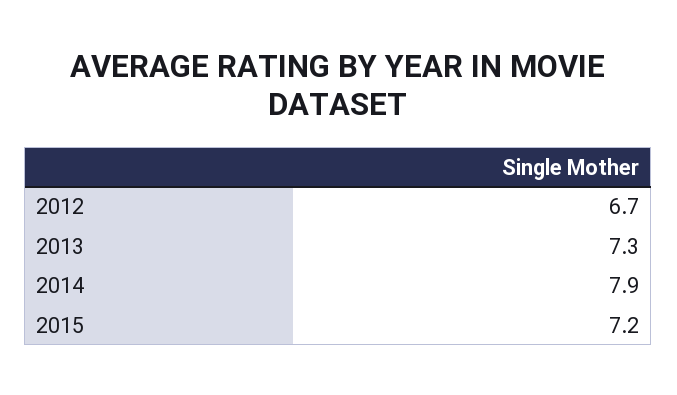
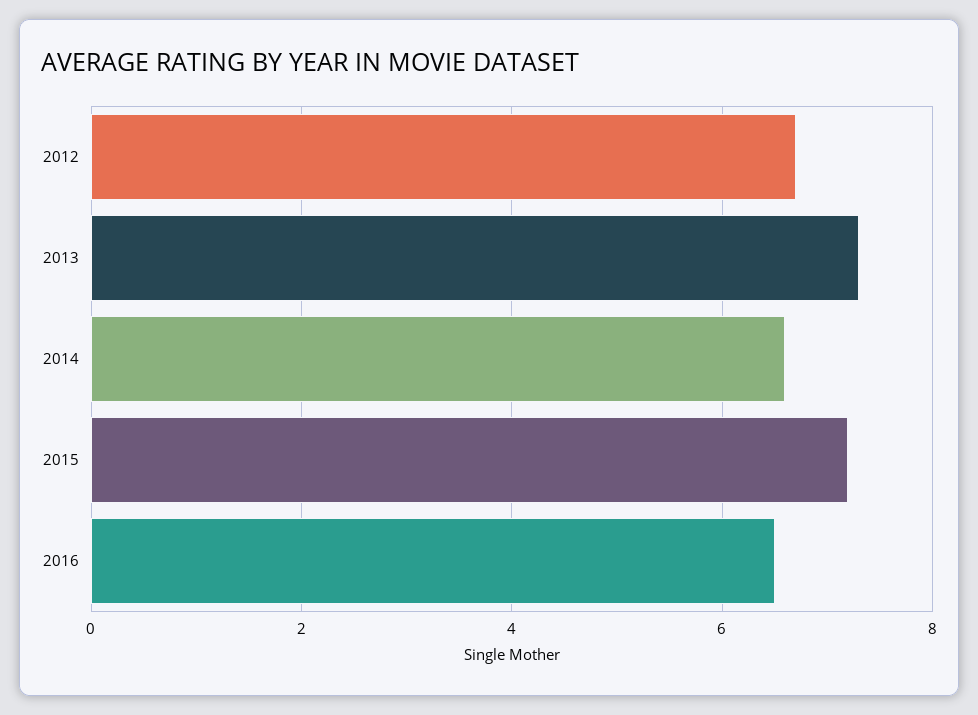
2014: 7.9 -> 6.5
2016: none -> 6.5

